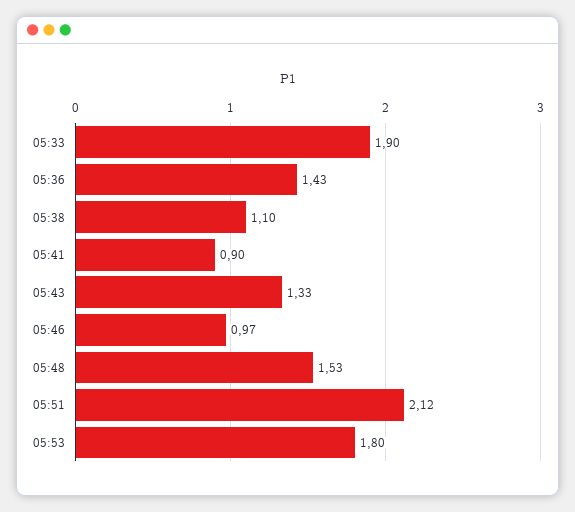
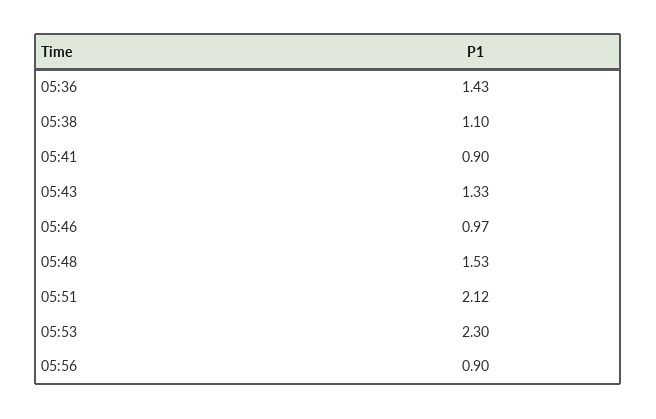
05:33: 1.9 -> none
05:53: 1.8 -> 2.3
05:56: none -> 0.9

